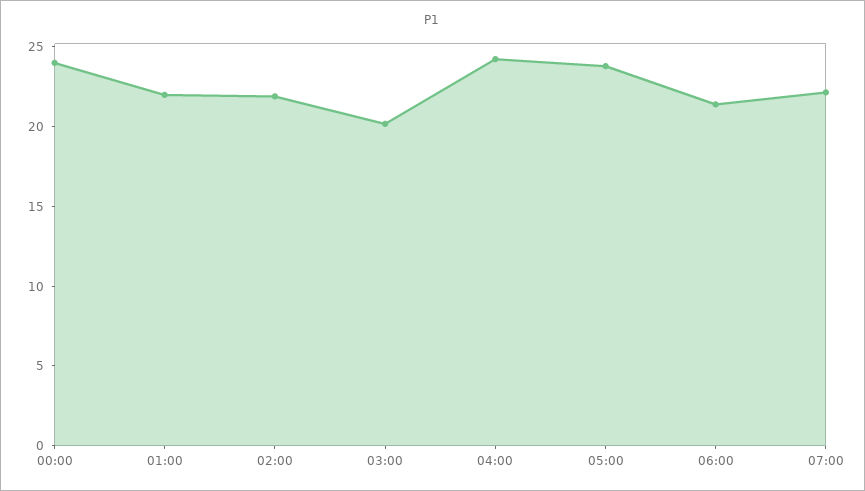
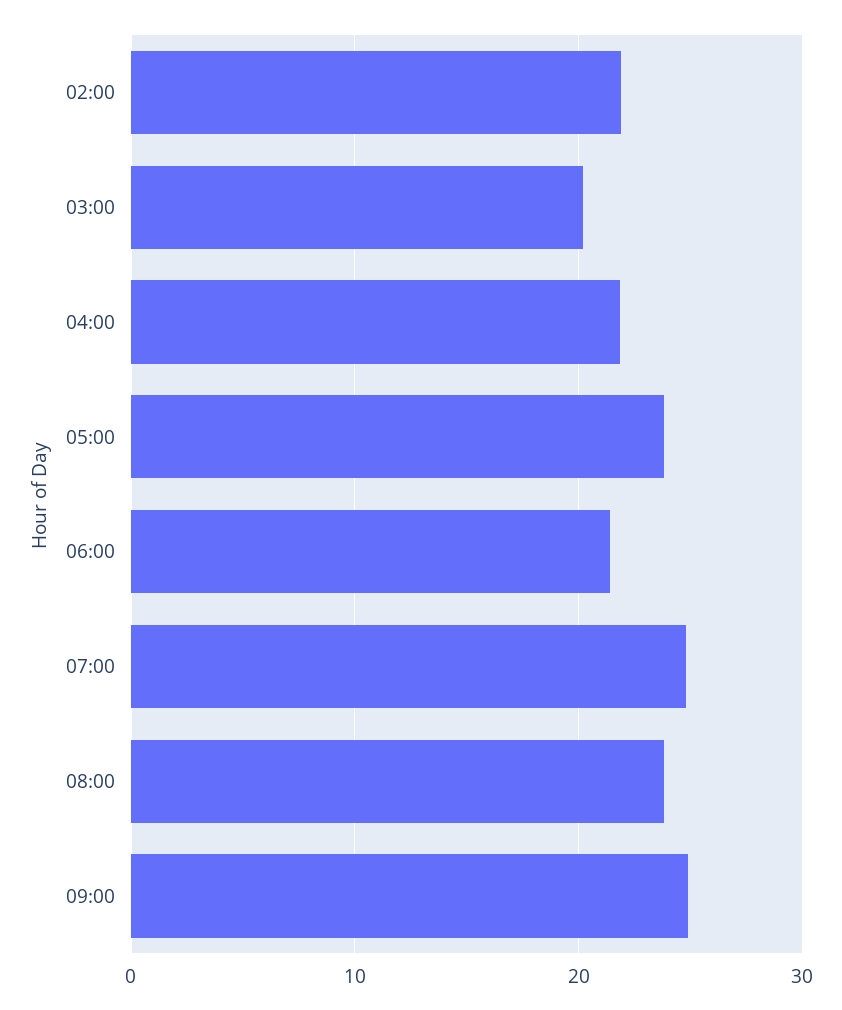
00:00: 24 -> none
01:00: 22 -> none
04:00: 24 -> 22
07:00: 22 -> 25
08:00: none -> 24
09:00: none -> 25

